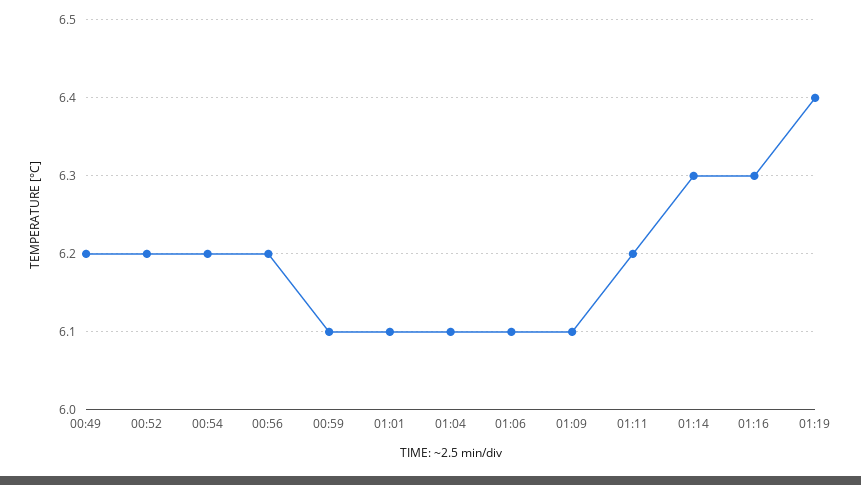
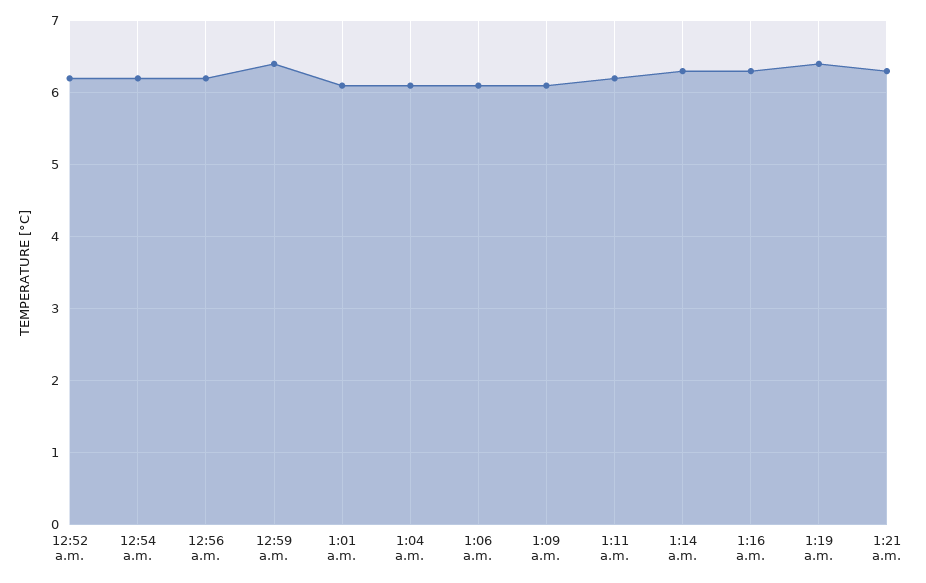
00:49: 6.2 -> none
00:59: 6.1 -> 6.4
1:21 a.m.: none -> 6.3

